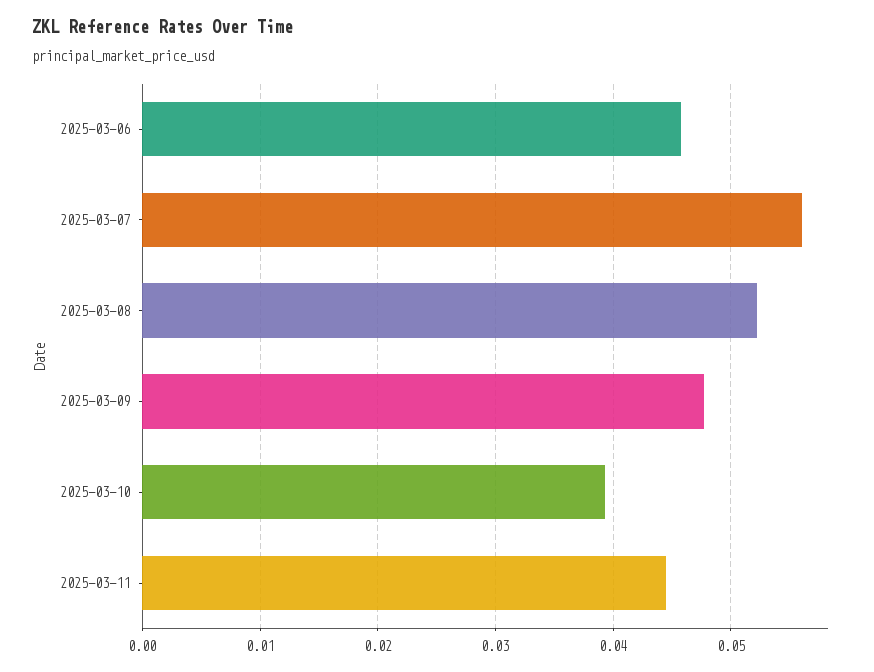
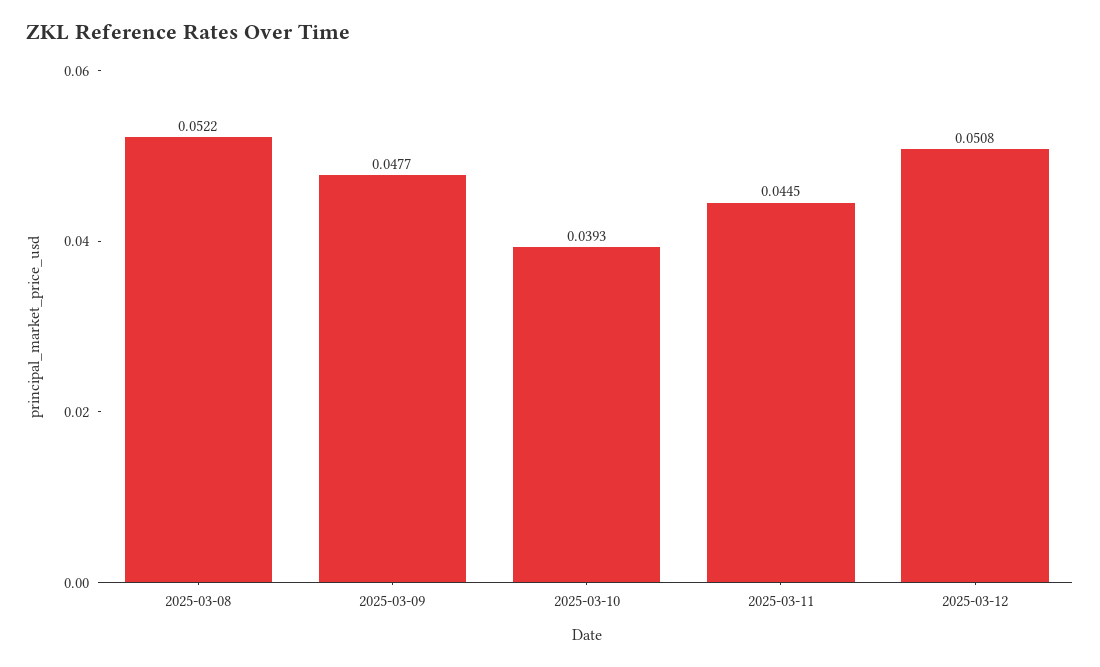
2025-03-06: 0.046 -> none
2025-03-07: 0.056 -> none
2025-03-12: none -> 0.0508

